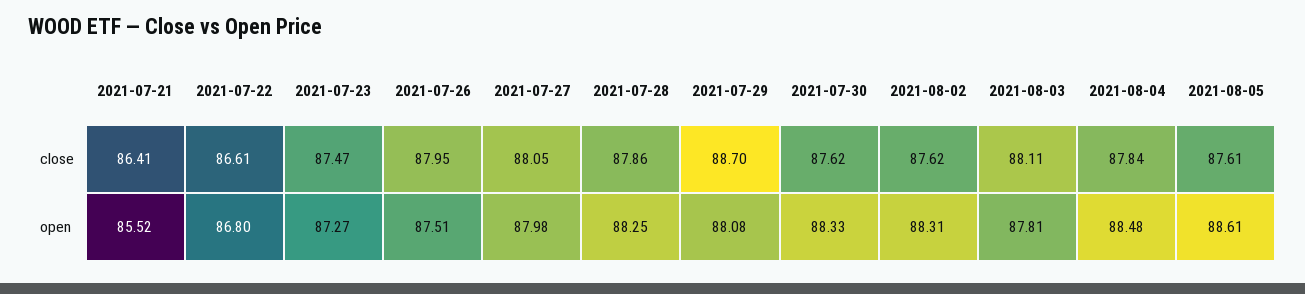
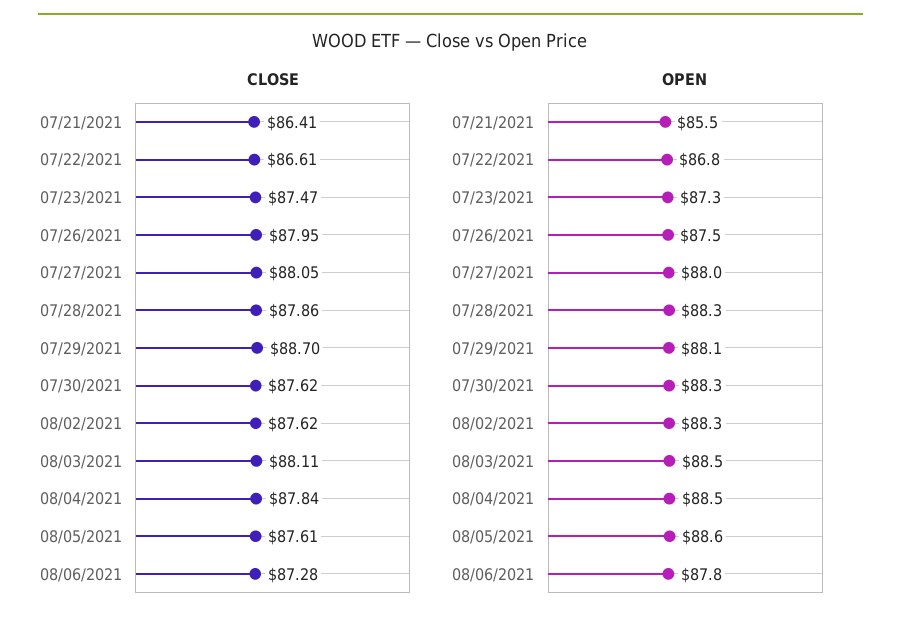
open, 2021-08-03: 87.81 -> 88.5
close, 08/06/2021: none -> 87.28
open, 08/06/2021: none -> 87.8

